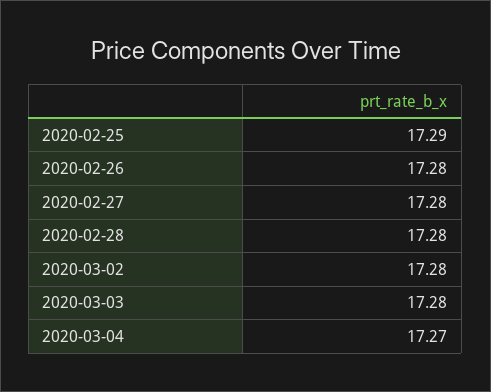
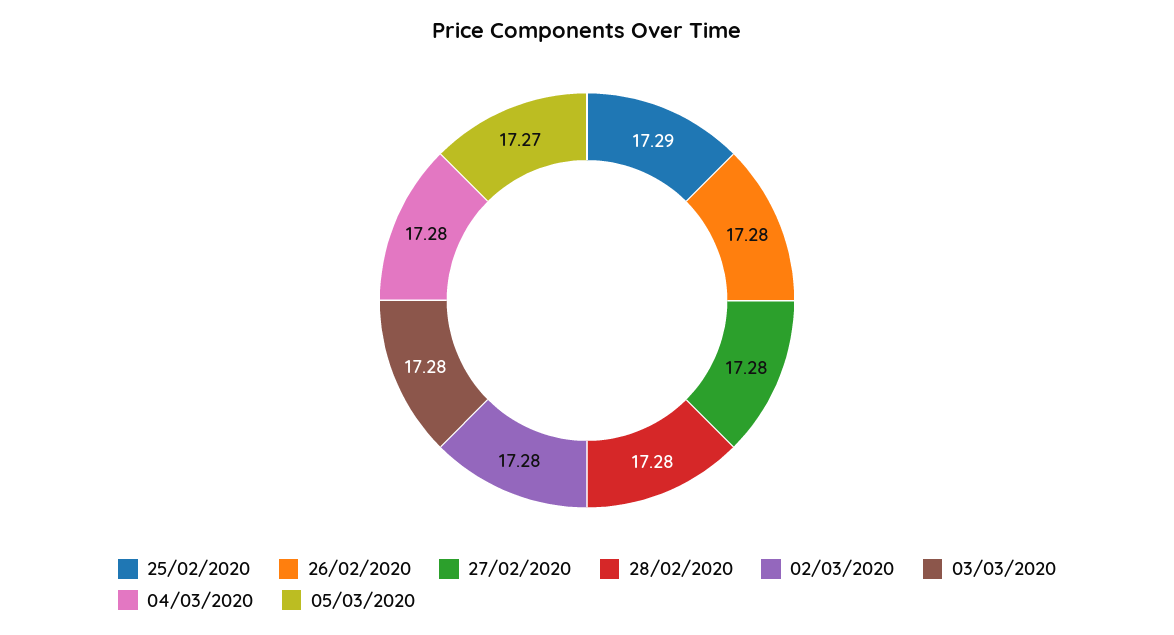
2020-03-04: 17.27 -> 17.28
05/03/2020: none -> 17.27

